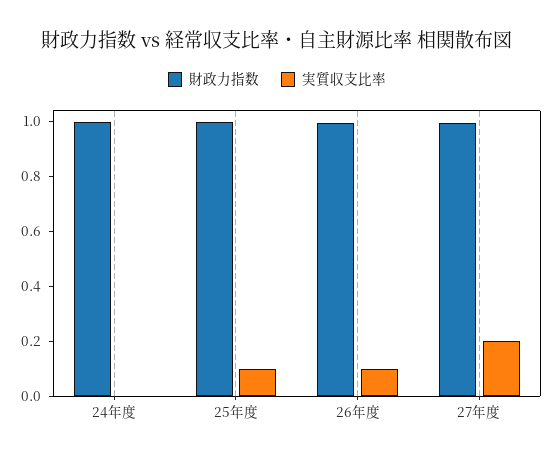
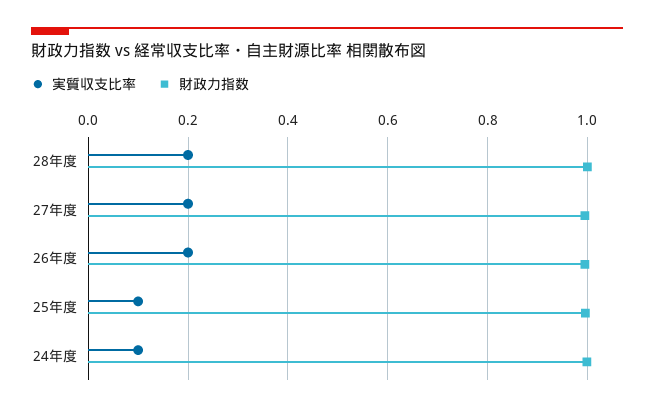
実質収支比率, 24年度: 0 -> 0.1
実質収支比率, 26年度: 0.1 -> 0.2
実質収支比率, 28年度: none -> 0.2
財政力指数, 28年度: none -> 1

